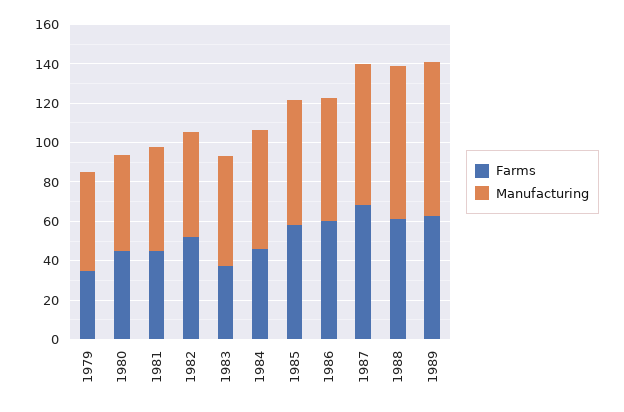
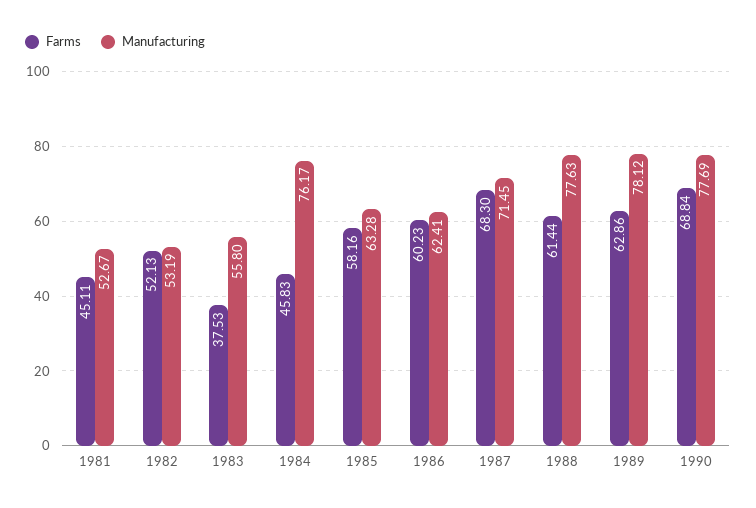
Farms, 1979: 35 -> none
Manufacturing, 1979: 50 -> none
Farms, 1980: 45 -> none
Manufacturing, 1980: 50 -> none
Manufacturing, 1984: 60 -> 76.17
Farms, 1990: none -> 68.84
Manufacturing, 1990: none -> 77.69

